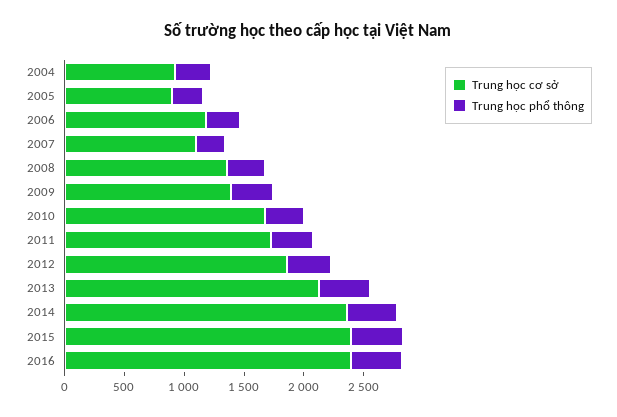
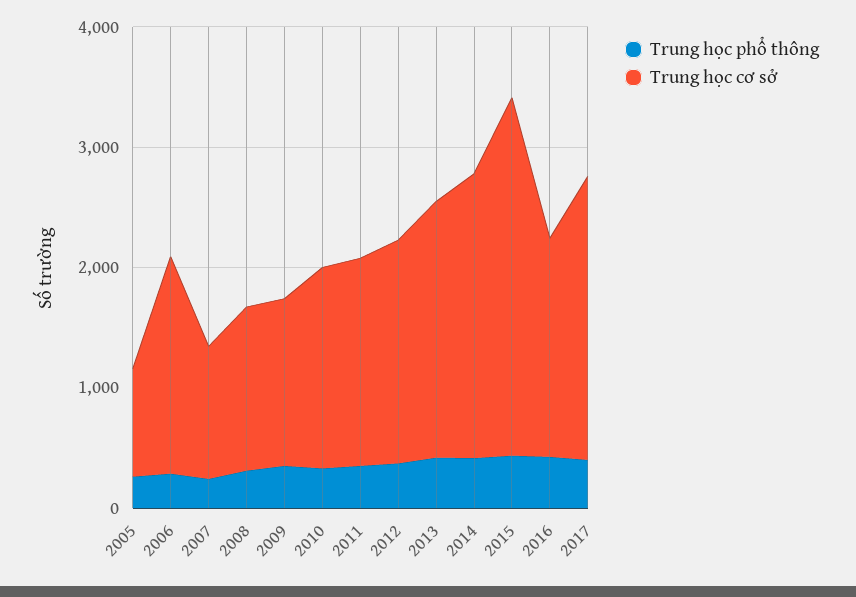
Trung học cơ sở, 2004: 900 -> none
Trung học phổ thông, 2004: 300 -> none
Trung học cơ sở, 2006: 1200 -> 1800
Trung học cơ sở, 2015: 2400 -> 3000
Trung học cơ sở, 2016: 2400 -> 1800
Trung học phổ thông, 2017: none -> 400
Trung học cơ sở, 2017: none -> 2400

